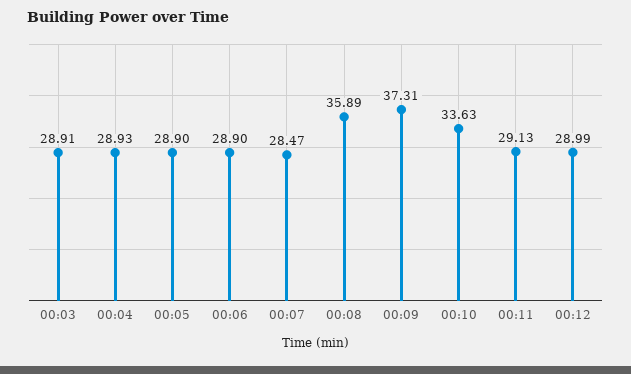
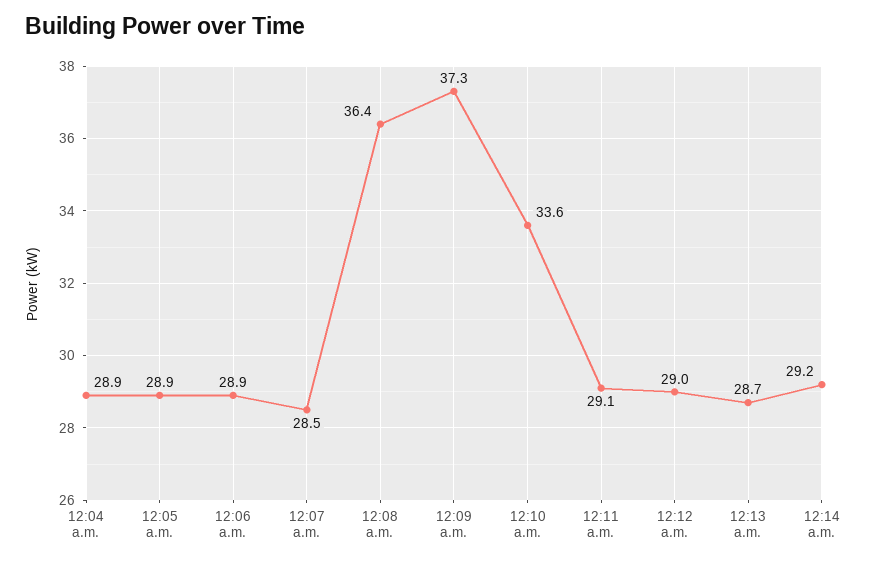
00:03: 28.91 -> none
00:08: 35.89 -> 36.4
12:13 a.m.: none -> 28.7
12:14 a.m.: none -> 29.2

